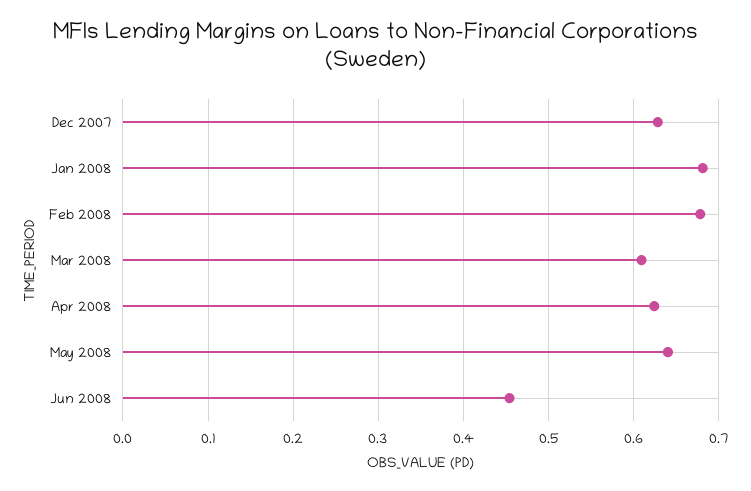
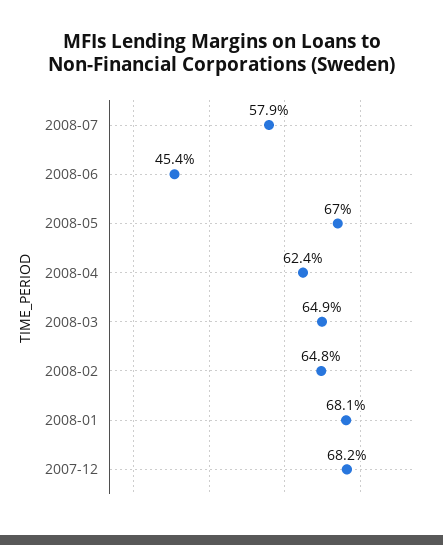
Dec 2007: 0.63 -> 0.682
Feb 2008: 0.68 -> 0.648
Mar 2008: 0.61 -> 0.649
May 2008: 0.64 -> 0.67
2008-07: none -> 0.579

